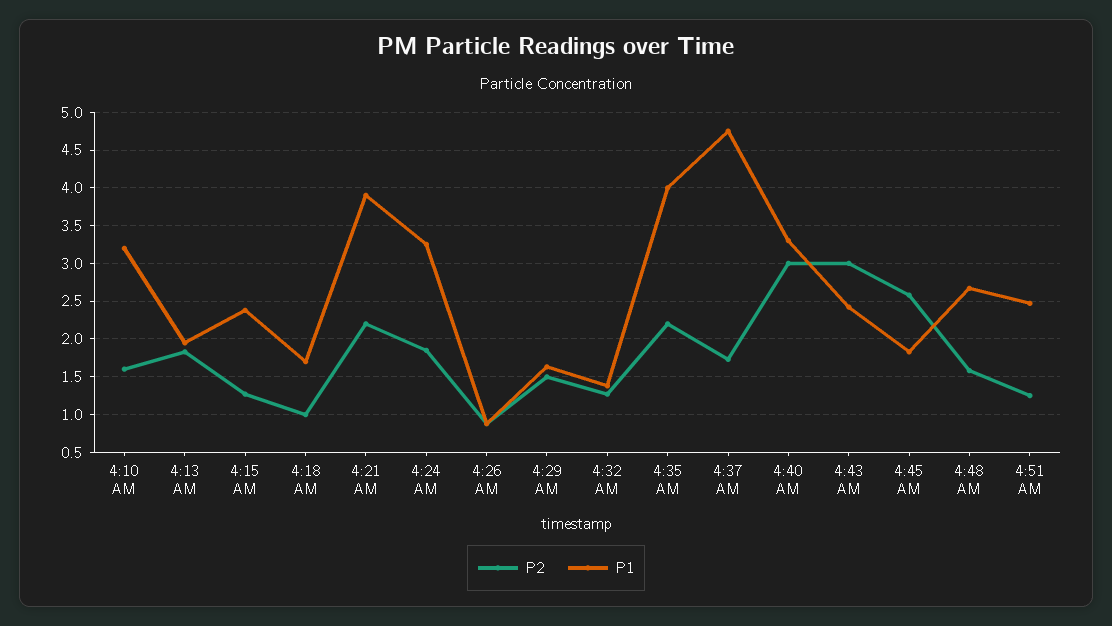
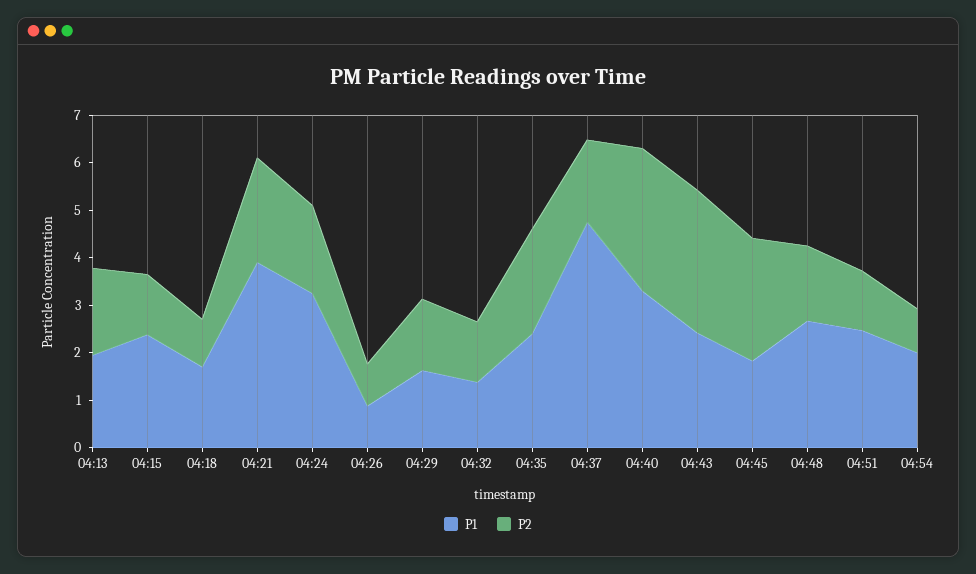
P2, 4:10 AM: 1.6 -> none
P1, 4:10 AM: 3.2 -> none
P1, 4:35 AM: 4 -> 2.4
P1, 04:54: none -> 2
P2, 04:54: none -> 1

